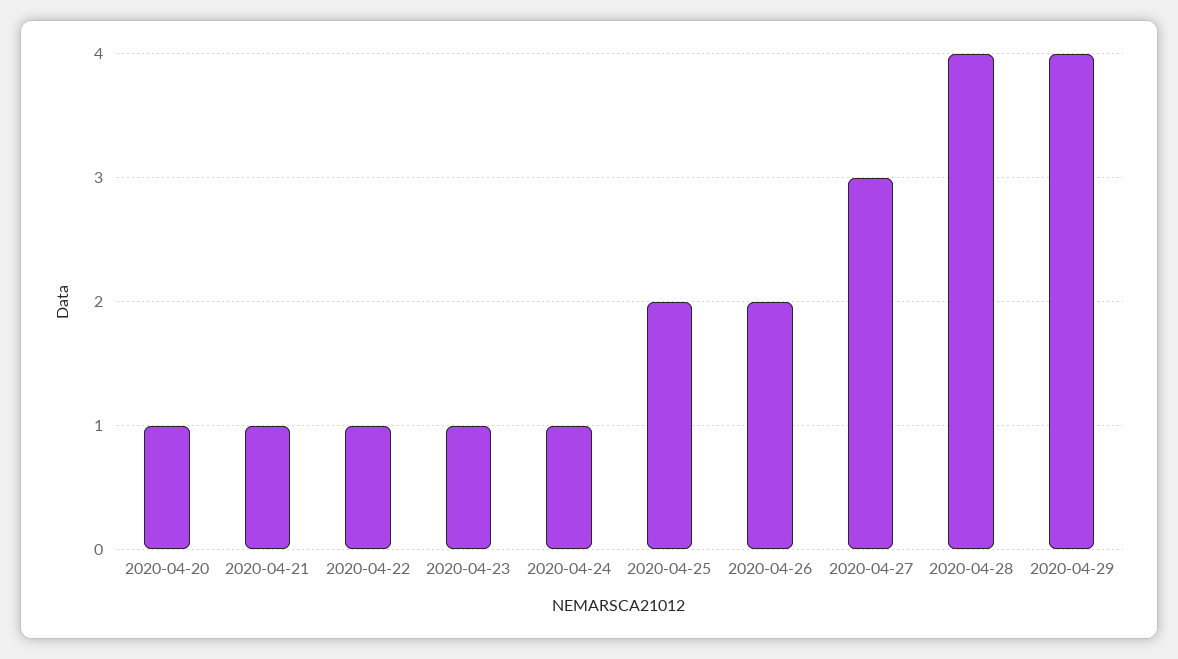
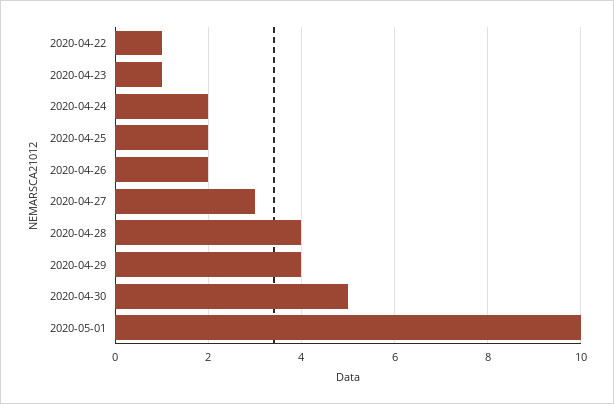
2020-04-20: 1 -> none
2020-04-21: 1 -> none
2020-04-24: 1 -> 2
2020-04-30: none -> 5
2020-05-01: none -> 10

